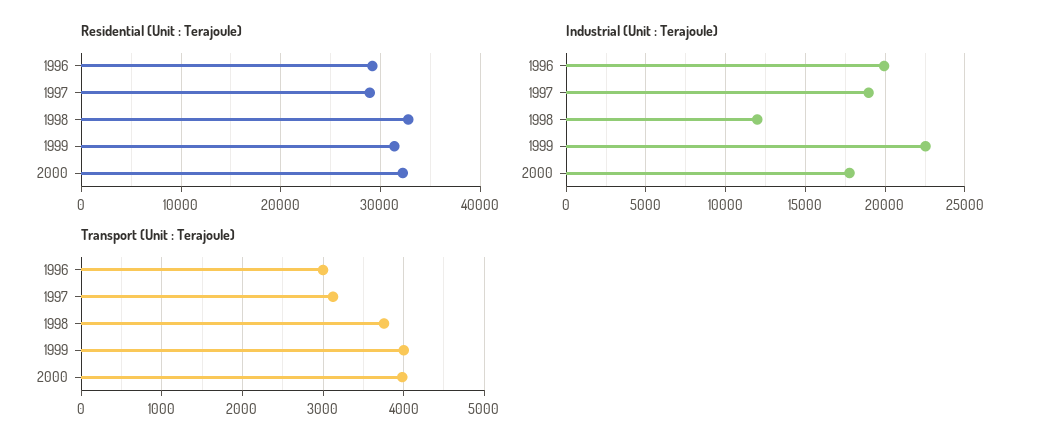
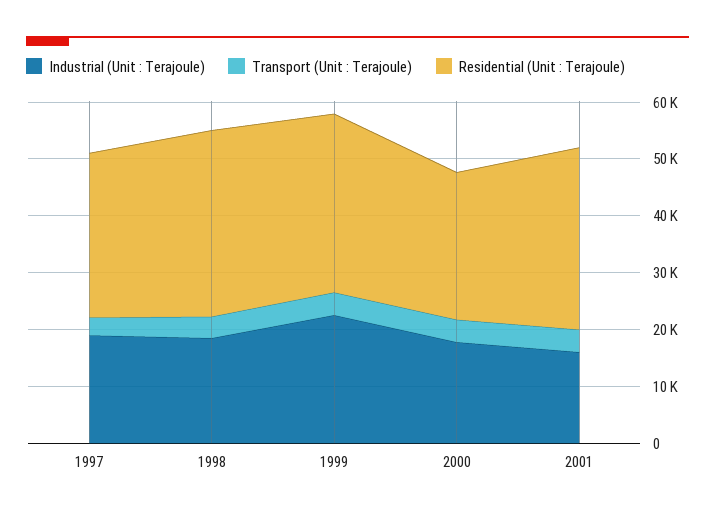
Residential (Unit : Terajoule), 1996: 29000 -> none
Residential (Unit : Terajoule), 2000: 32000 -> 26000
Industrial (Unit : Terajoule), 1996: 20000 -> none
Industrial (Unit : Terajoule), 1998: 12000 -> 18000
Transport (Unit : Terajoule), 1996: 3000 -> none
Industrial (Unit : Terajoule), 2001: none -> 16000
Transport (Unit : Terajoule), 2001: none -> 4000
Residential (Unit : Terajoule), 2001: none -> 32000

